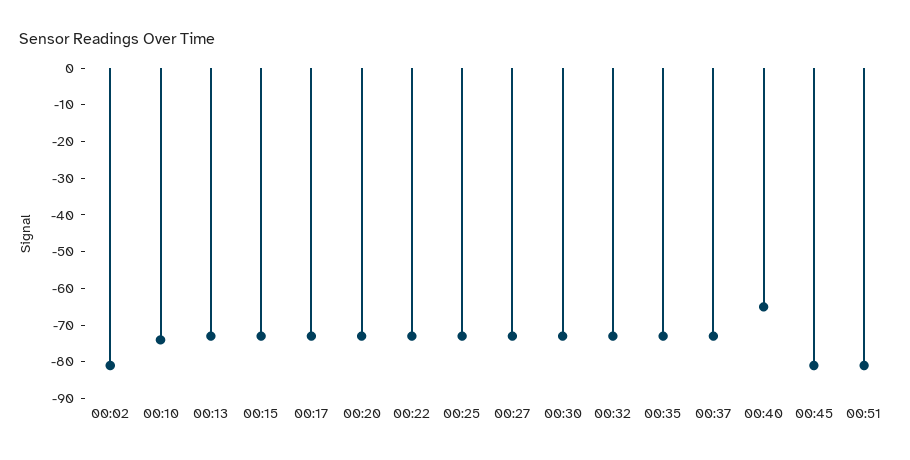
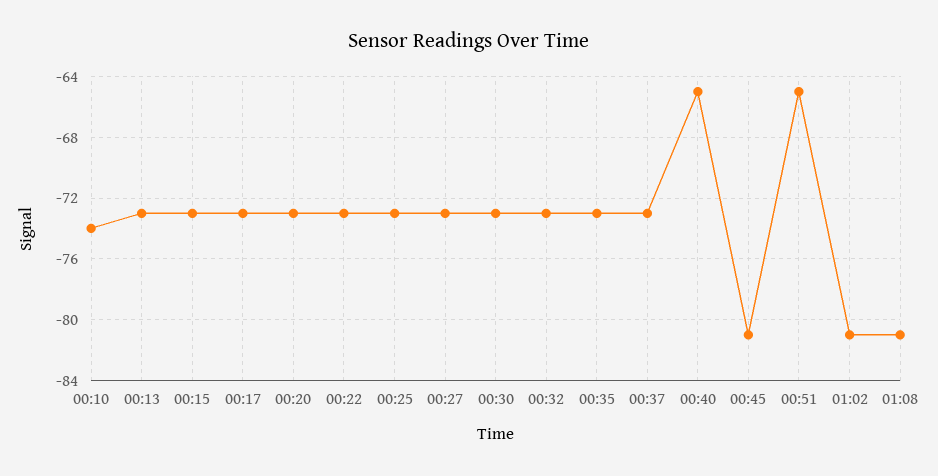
00:02: -80 -> none
00:51: -80 -> -65
01:02: none -> -81
01:08: none -> -81

